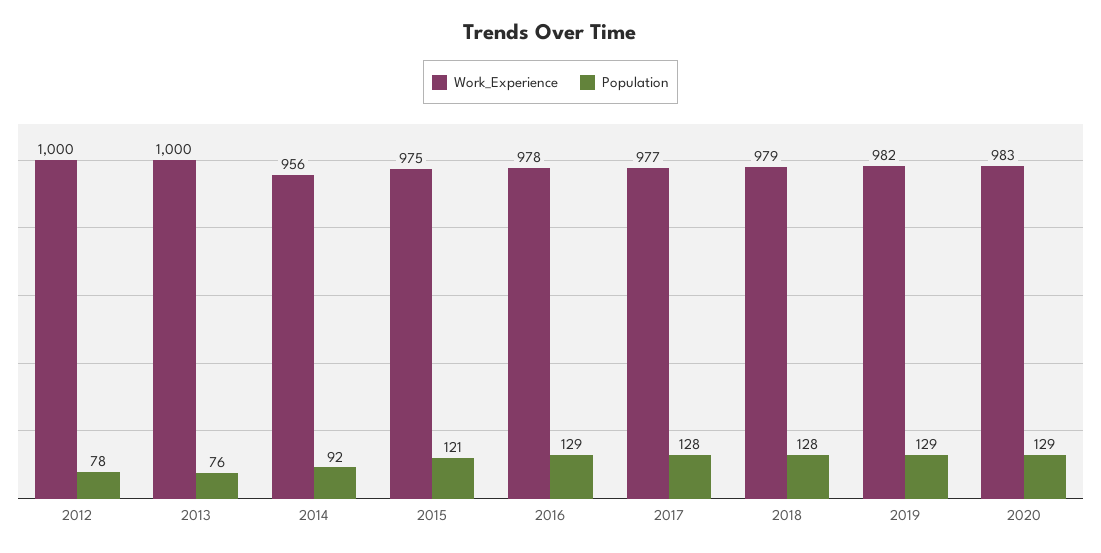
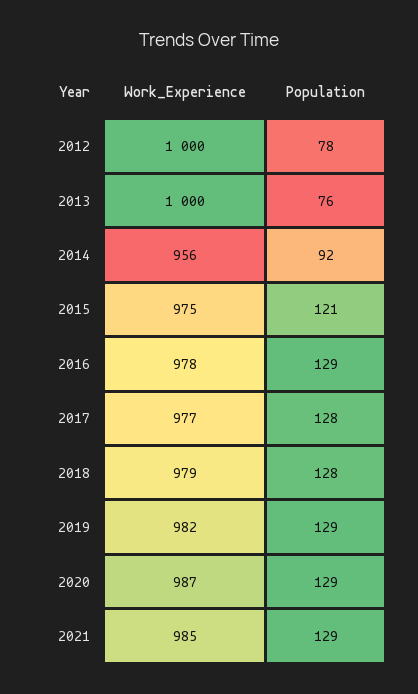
Work_Experience, 2020: 983 -> 987
Work_Experience, 2021: none -> 985
Population, 2021: none -> 129

